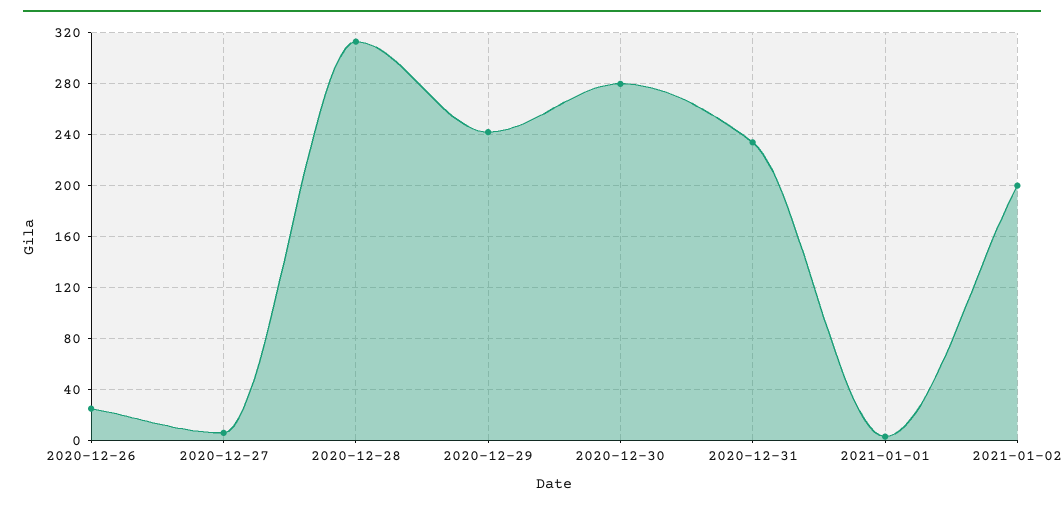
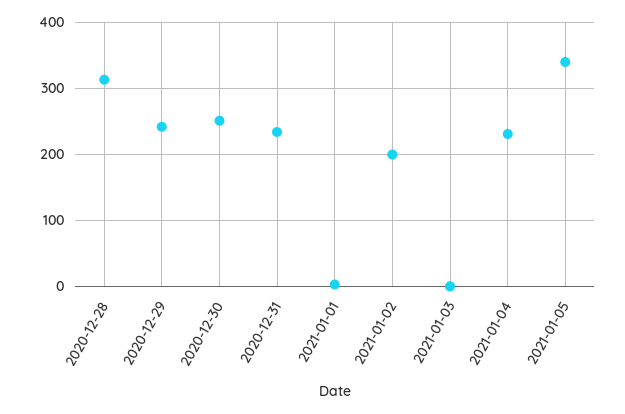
2020-12-26: 25 -> none
2020-12-27: 5 -> none
2020-12-30: 280 -> 250
2021-01-03: none -> 0
2021-01-04: none -> 230
2021-01-05: none -> 340

